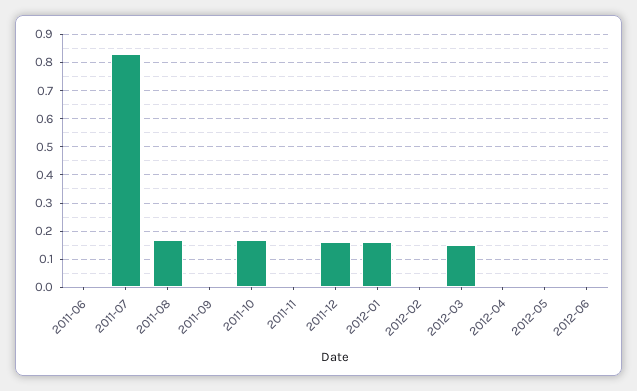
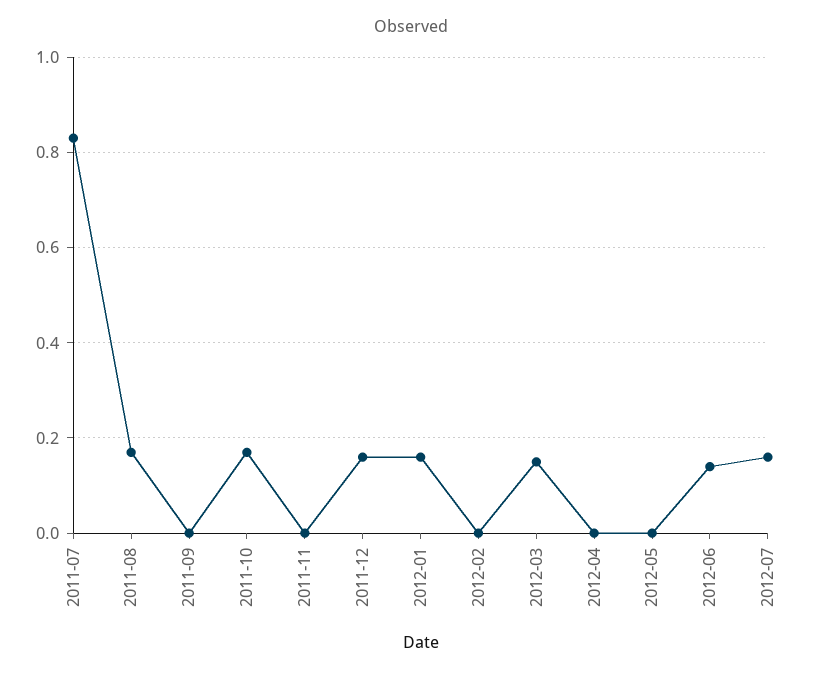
2011-06: 0 -> none
2012-06: 0 -> 0.15
2012-07: none -> 0.15

